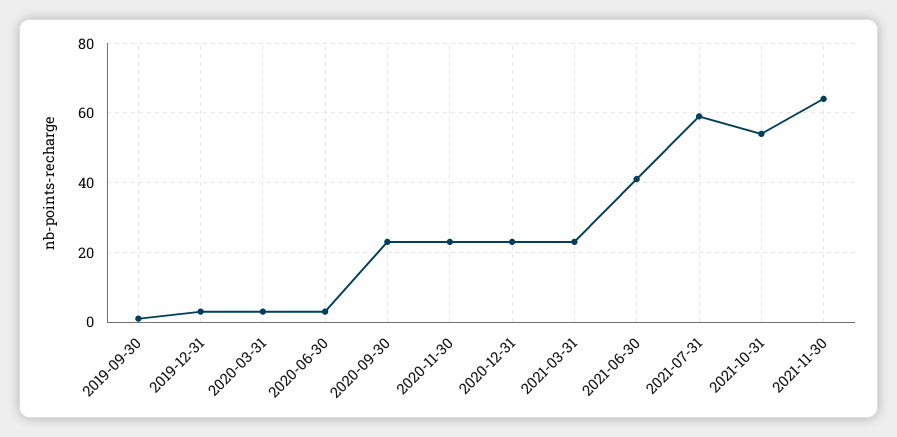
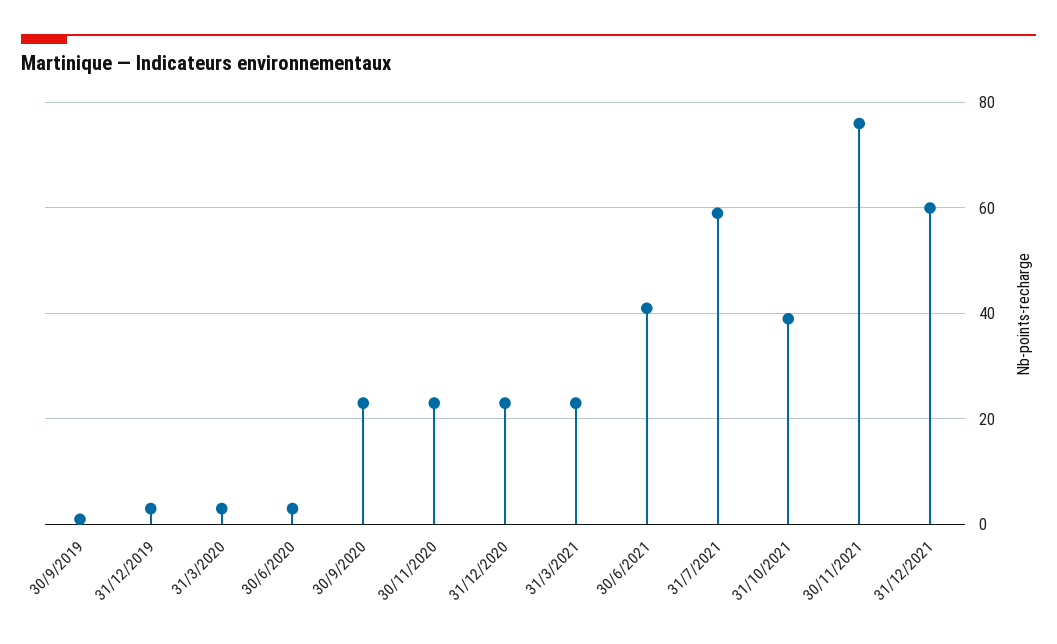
2021-10-31: 55 -> 40
2021-11-30: 65 -> 75
31/12/2021: none -> 60

